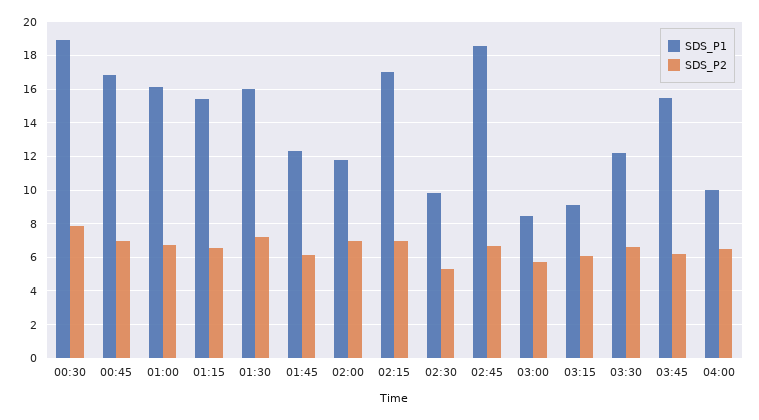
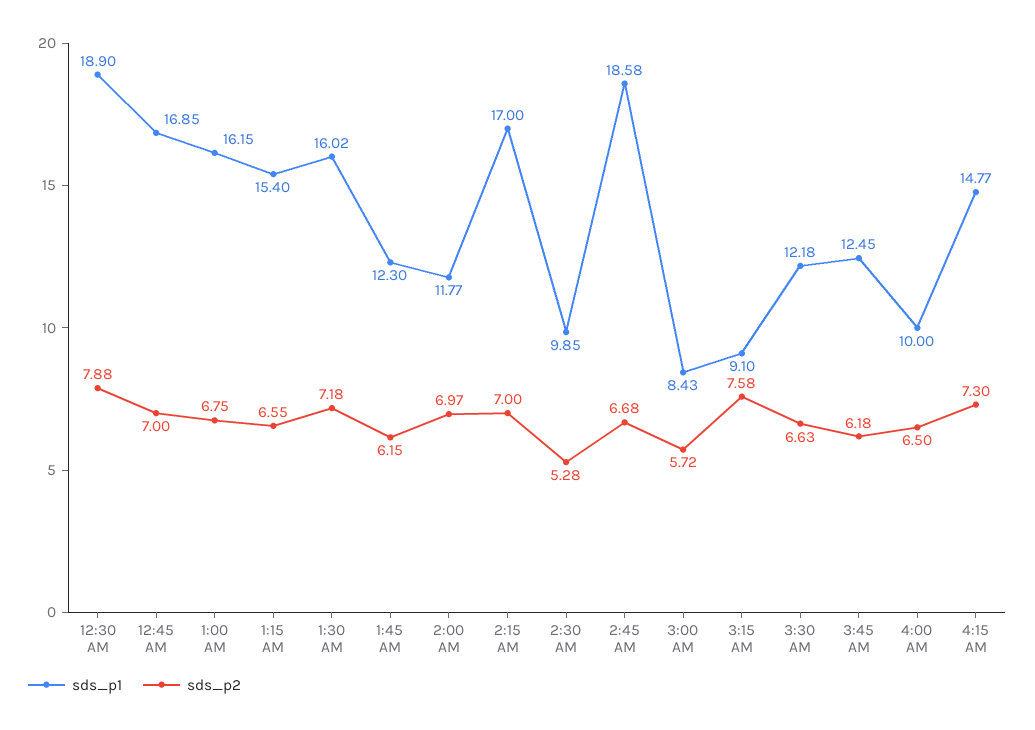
SDS_P2, 03:15: 6 -> 7.58
SDS_P1, 03:45: 15.5 -> 12.45
SDS_P1, 4:15 AM: none -> 14.77
SDS_P2, 4:15 AM: none -> 7.3

